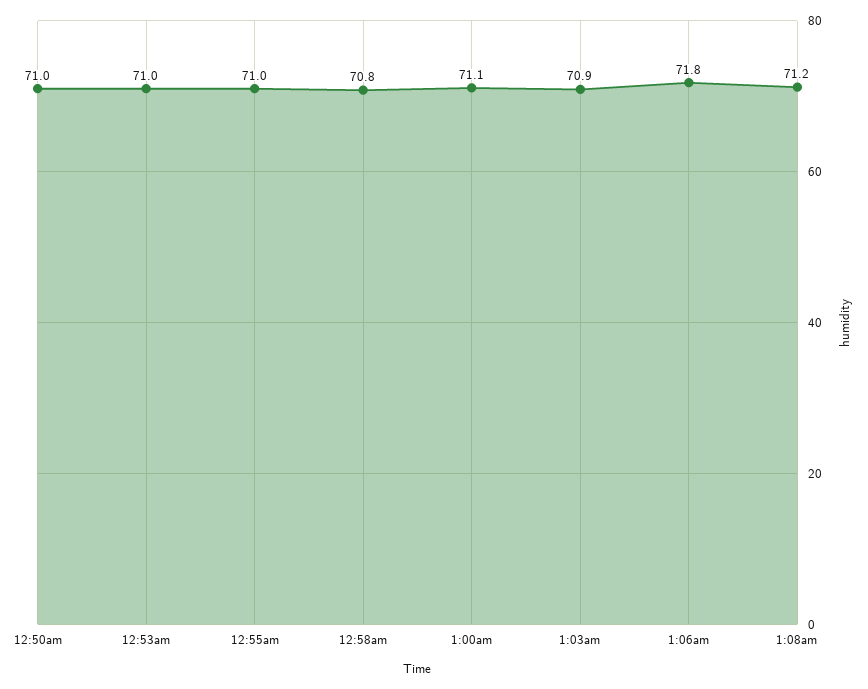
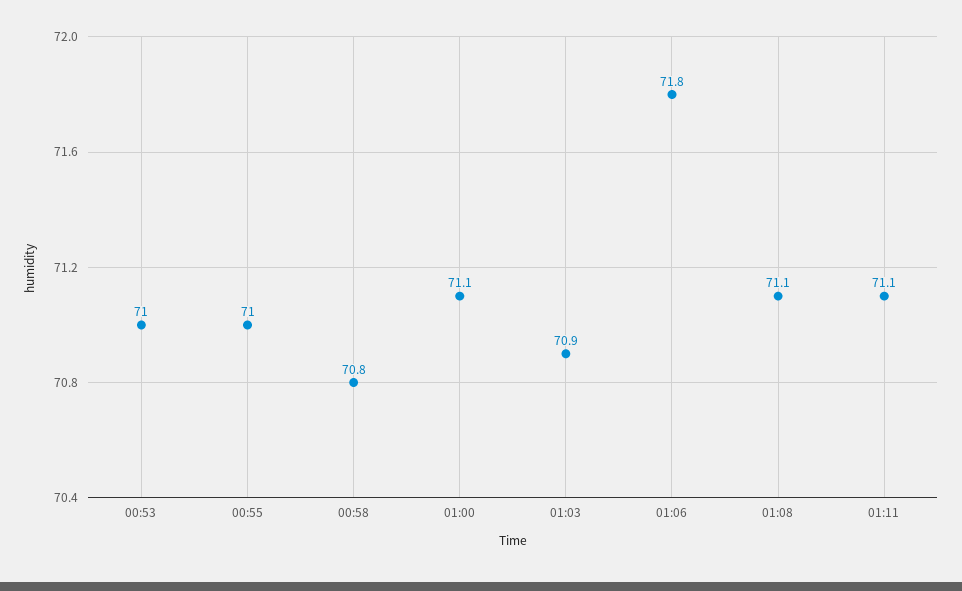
12:50am: 71 -> none
1:08am: 71.2 -> 71.1
01:11: none -> 71.1

